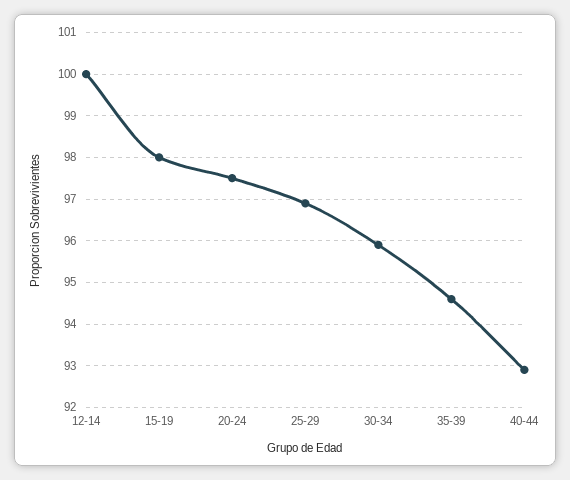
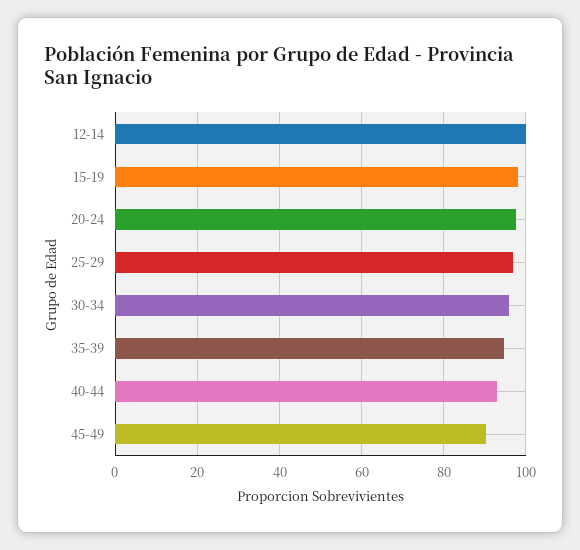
45-49: none -> 90

